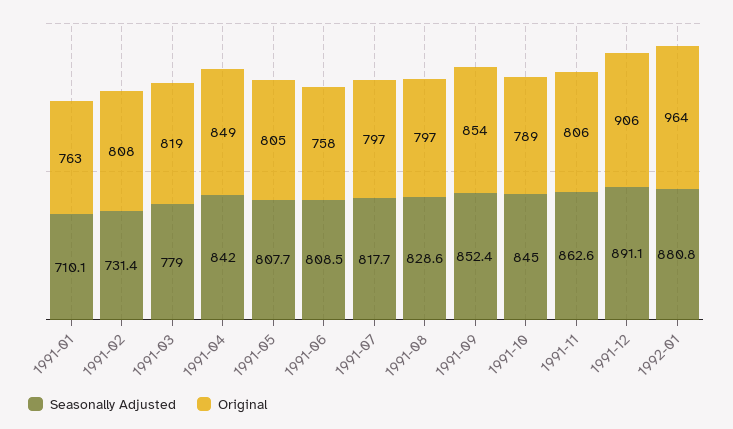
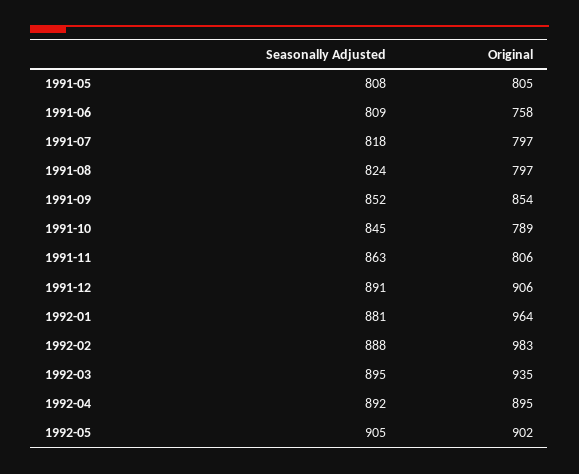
Seasonally Adjusted, 1991-01: 710.1 -> none
Original, 1991-01: 763 -> none
Seasonally Adjusted, 1991-02: 731.4 -> none
Original, 1991-02: 808 -> none
Seasonally Adjusted, 1991-03: 779 -> none
Original, 1991-03: 819 -> none
Seasonally Adjusted, 1991-04: 842 -> none
Original, 1991-04: 849 -> none
Seasonally Adjusted, 1991-08: 828.6 -> 824
Seasonally Adjusted, 1992-02: none -> 888
Original, 1992-02: none -> 983
Seasonally Adjusted, 1992-03: none -> 895
Original, 1992-03: none -> 935
Seasonally Adjusted, 1992-04: none -> 892
Original, 1992-04: none -> 895
Seasonally Adjusted, 1992-05: none -> 905
Original, 1992-05: none -> 902

